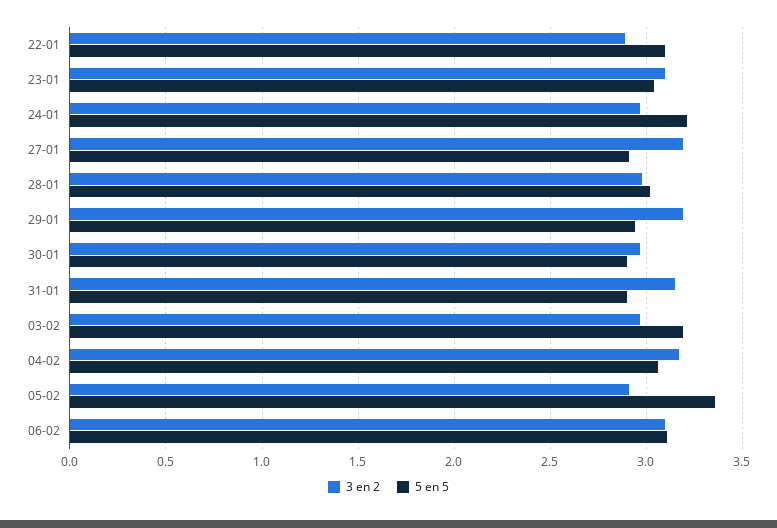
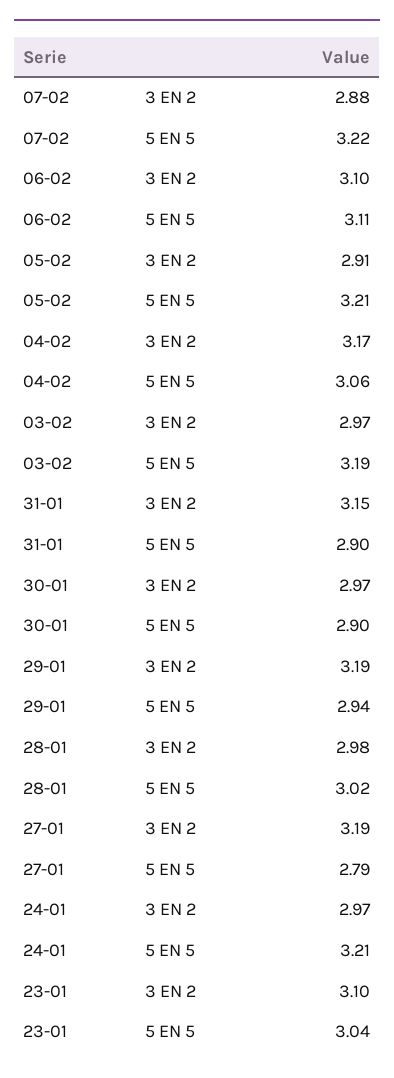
3 en 2, 22-01: 2.9 -> none
5 en 5, 22-01: 3.1 -> none
5 en 5, 27-01: 2.9 -> 2.79
5 en 5, 05-02: 3.35 -> 3.21
3 en 2, 07-02: none -> 2.88
5 en 5, 07-02: none -> 3.22

